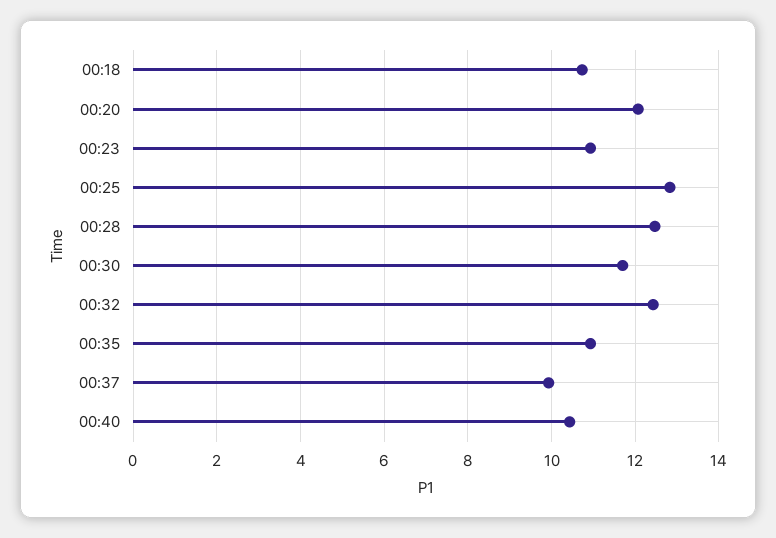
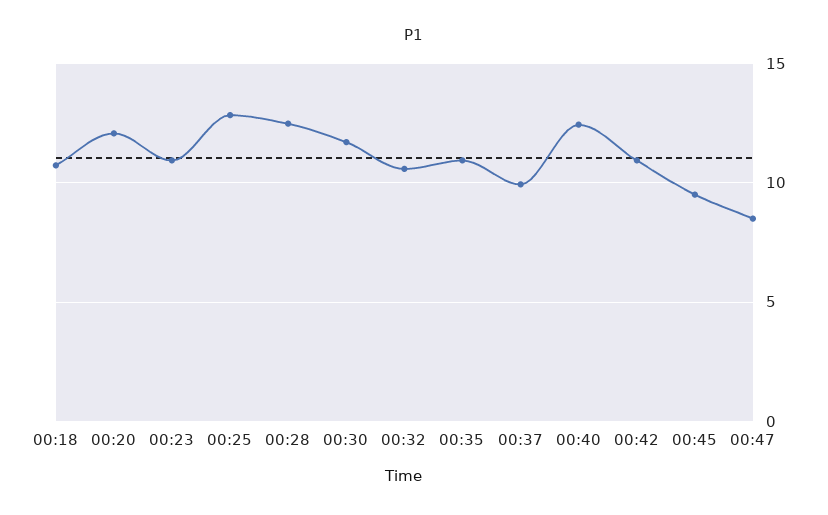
00:32: 12.4 -> 10.5
00:40: 10.4 -> 12.5
00:42: none -> 11
00:45: none -> 9.5
00:47: none -> 8.5

